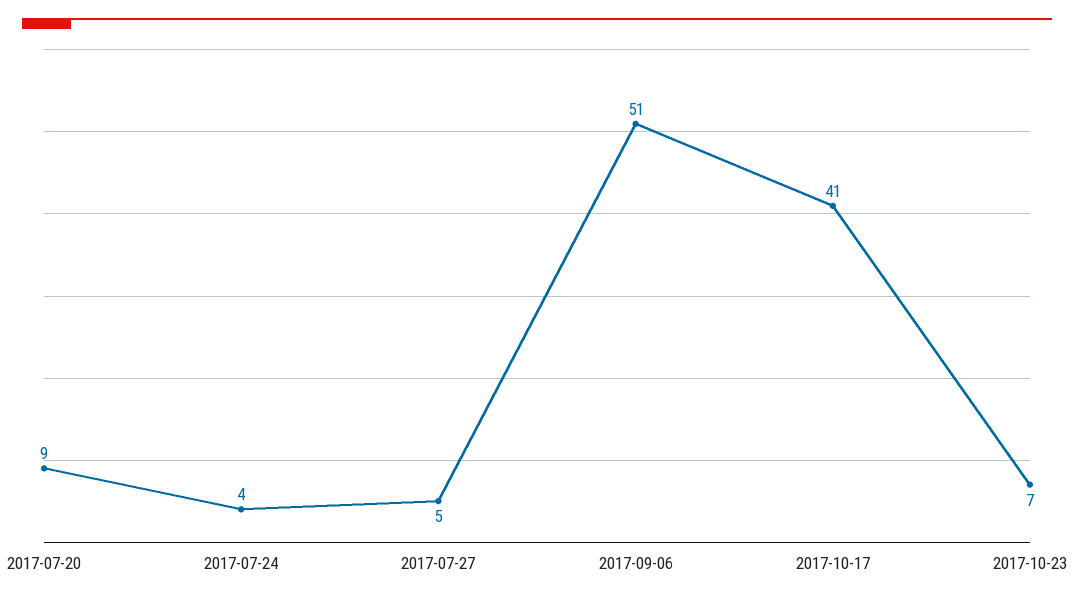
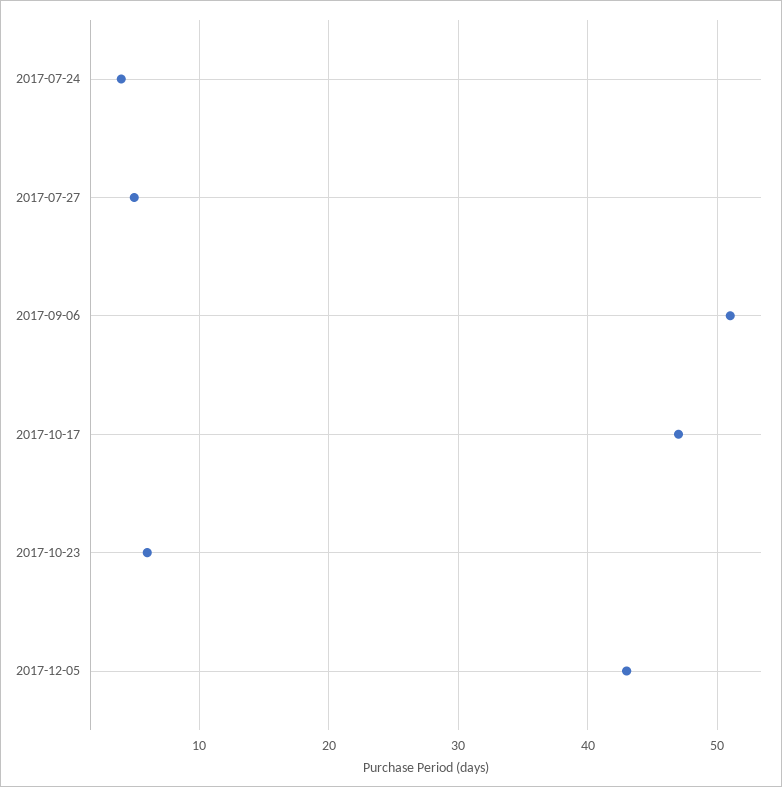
2017-07-20: 9 -> none
2017-10-17: 41 -> 47
2017-10-23: 7 -> 6
2017-12-05: none -> 43

